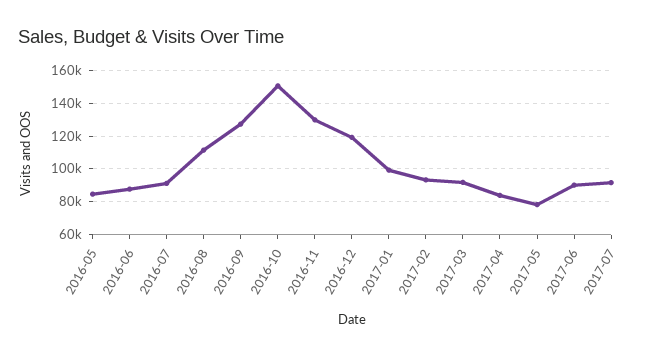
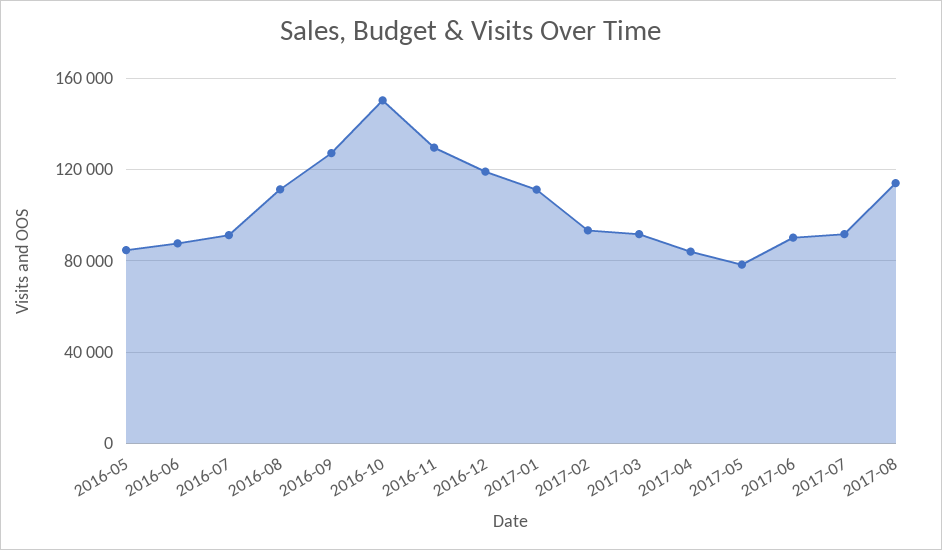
2017-01: 100000 -> 110000
2017-08: none -> 115000

